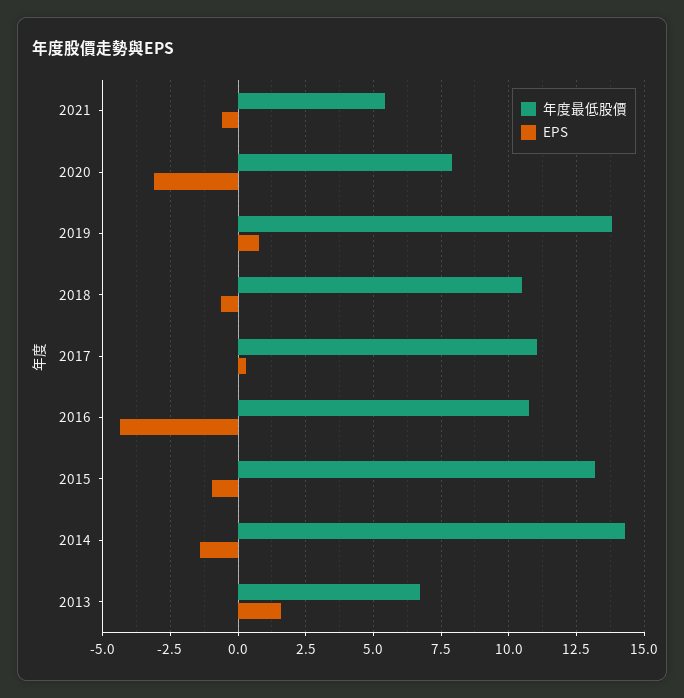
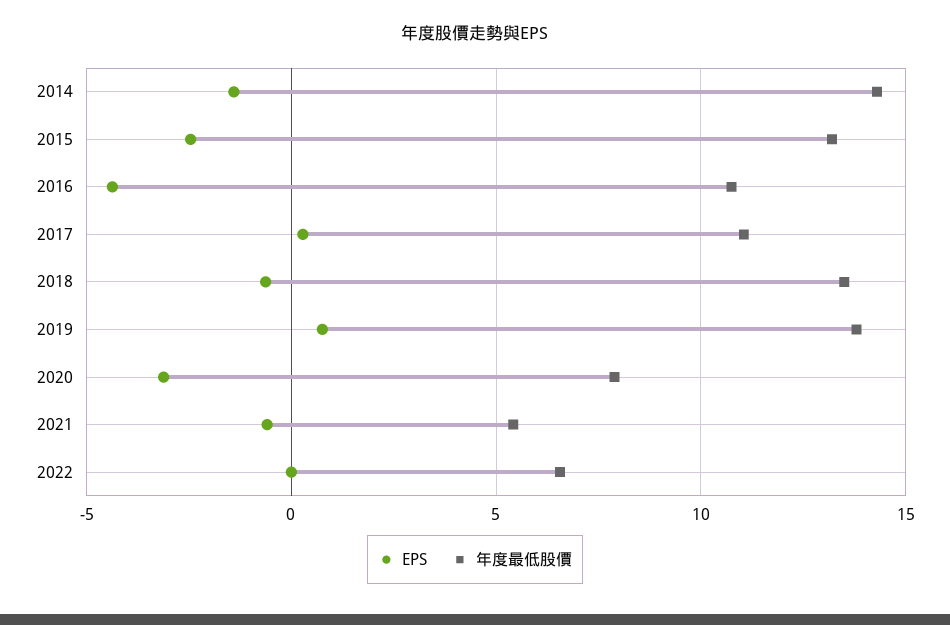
年度最低股價, 2018: 10.5 -> 13.5
EPS, 2015: -1 -> -2.5
年度最低股價, 2013: 6.75 -> none
EPS, 2013: 1.5 -> none
EPS, 2022: none -> 0
年度最低股價, 2022: none -> 6.5

